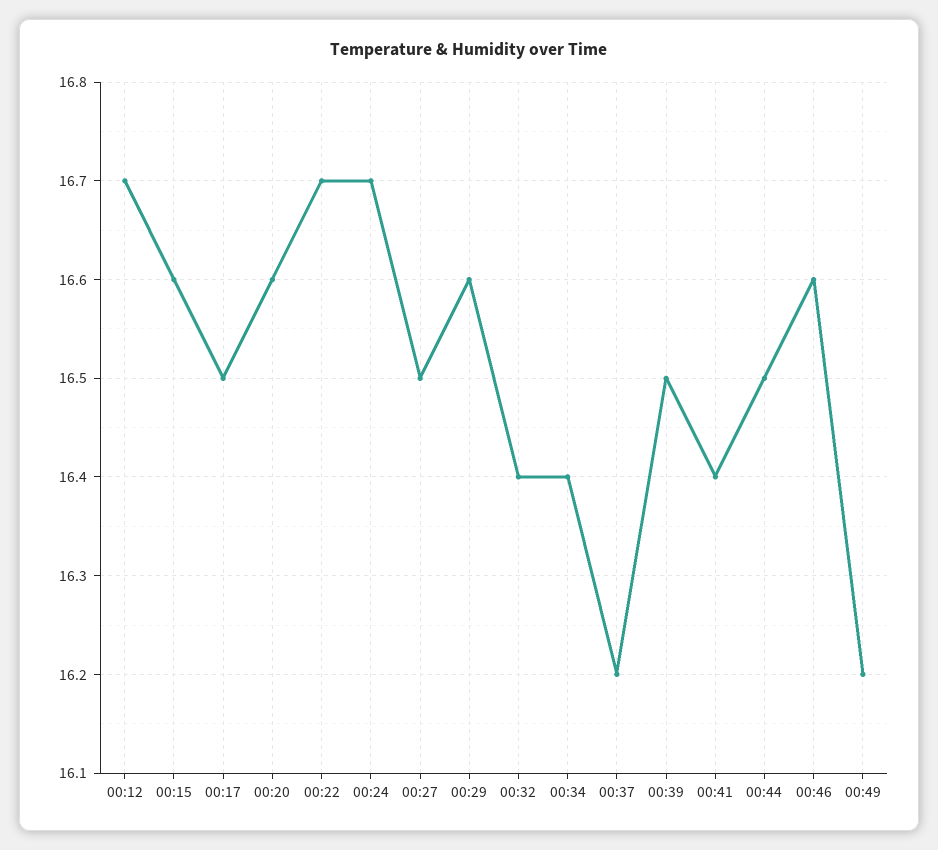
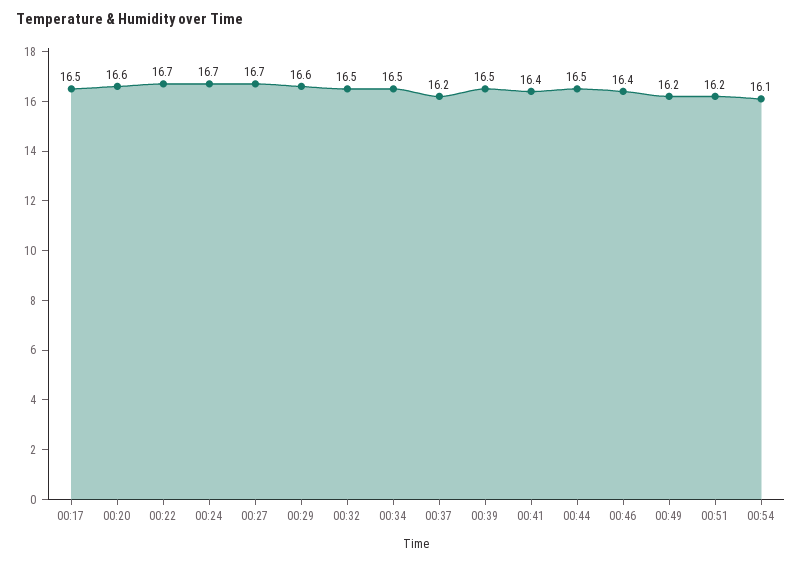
00:12: 16.7 -> none
00:15: 16.6 -> none
00:27: 16.5 -> 16.7
00:32: 16.4 -> 16.5
00:34: 16.4 -> 16.5
00:46: 16.6 -> 16.4
00:51: none -> 16.2
00:54: none -> 16.1

